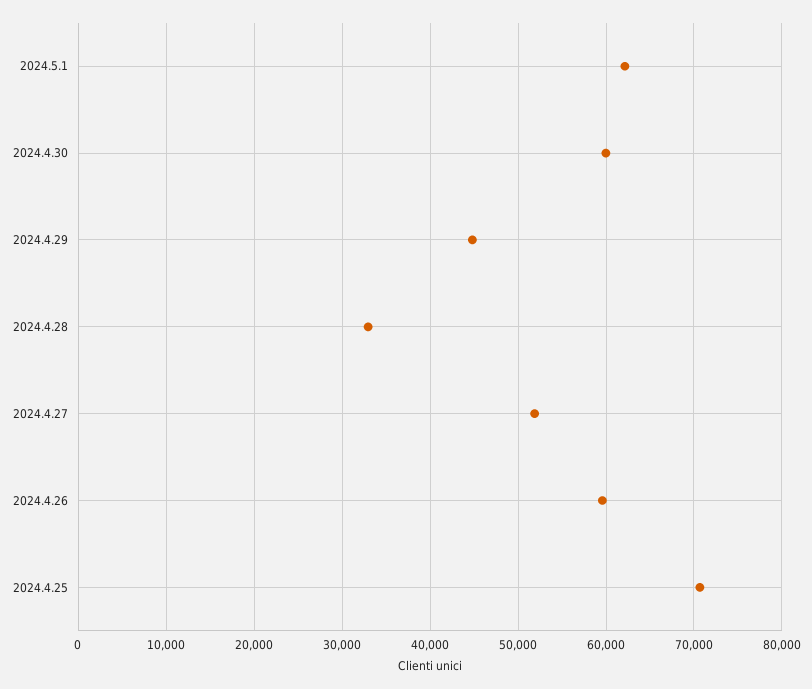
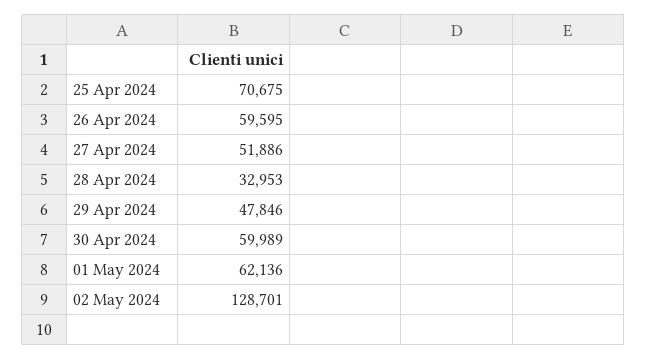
2024.4.29: 45000 -> 47846
02 May 2024: none -> 128701

